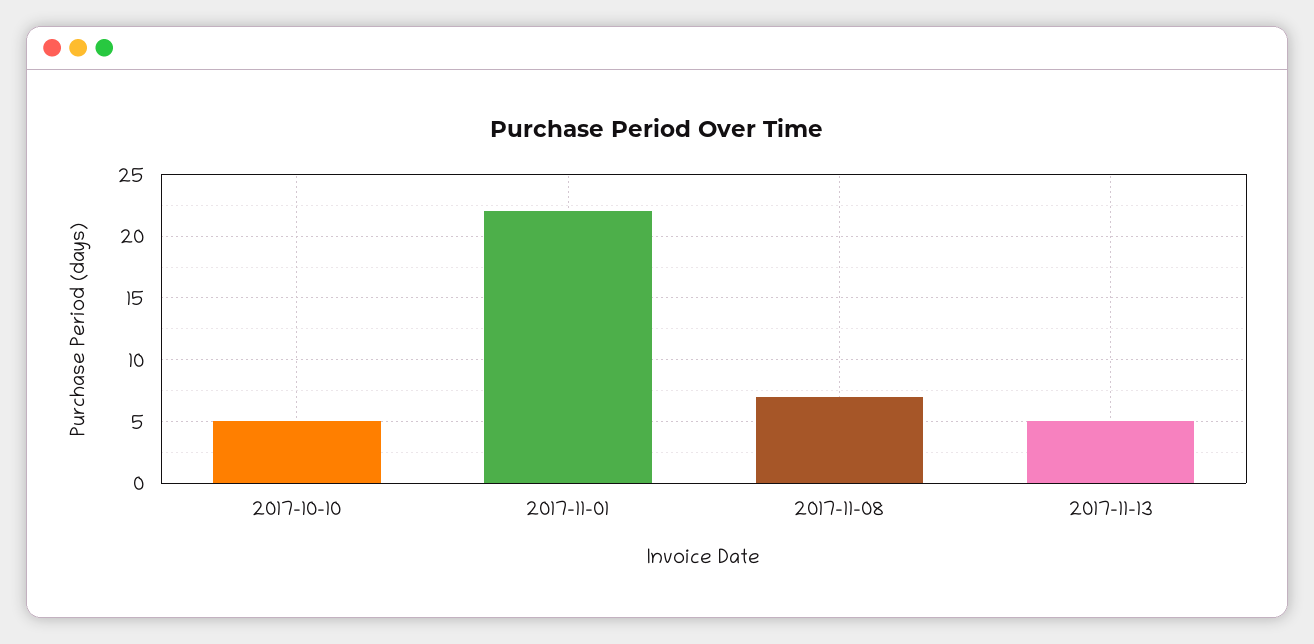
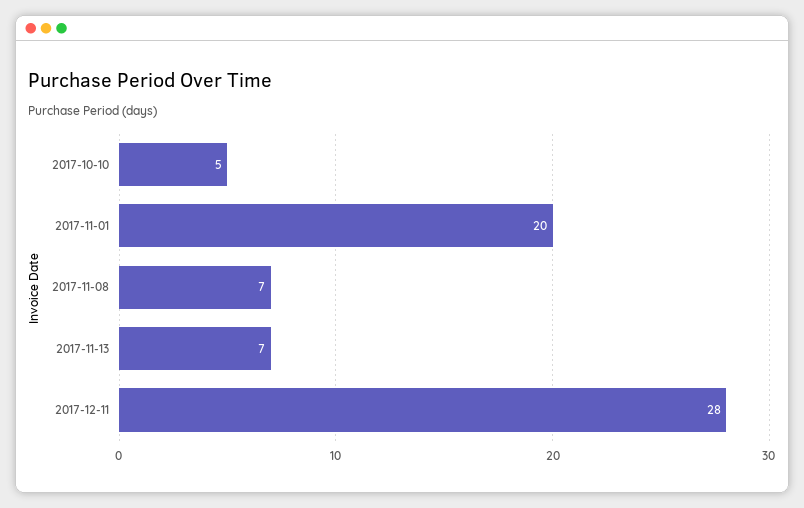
2017-11-01: 22 -> 20
2017-11-13: 5 -> 7
2017-12-11: none -> 28

